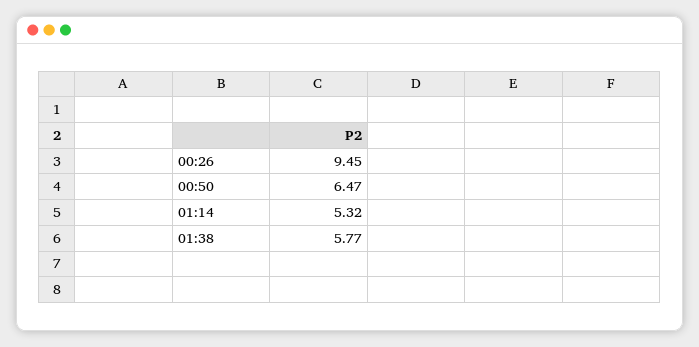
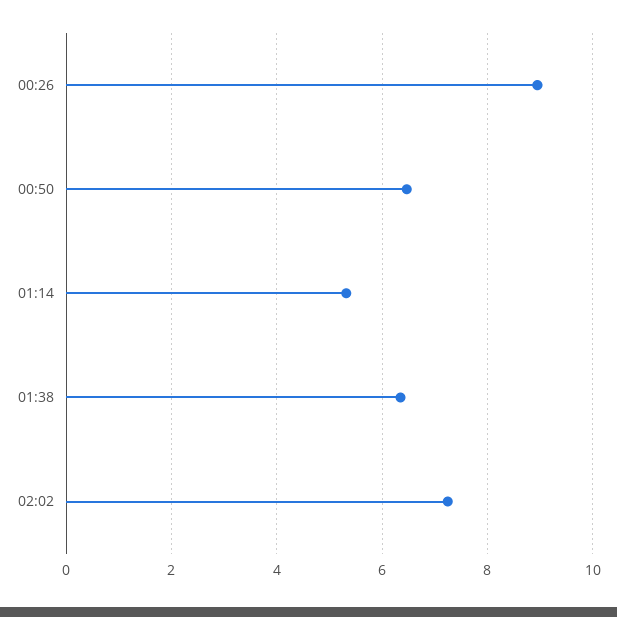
00:26: 9.45 -> 9
01:38: 5.77 -> 6.4
02:02: none -> 7.2

